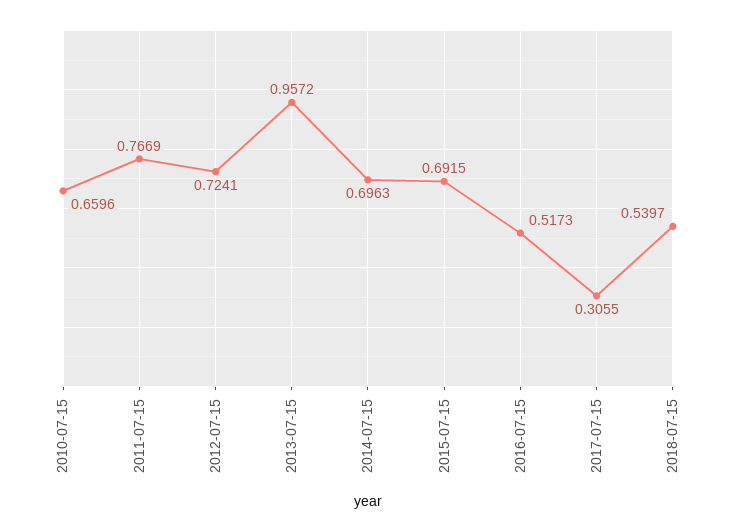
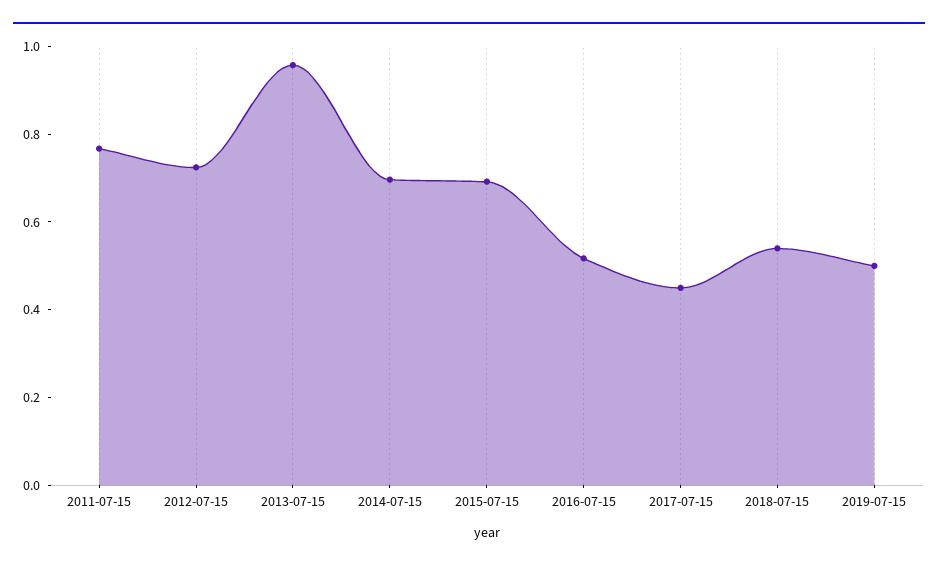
2010-07-15: 0.6596 -> none
2017-07-15: 0.3055 -> 0.45
2019-07-15: none -> 0.5

